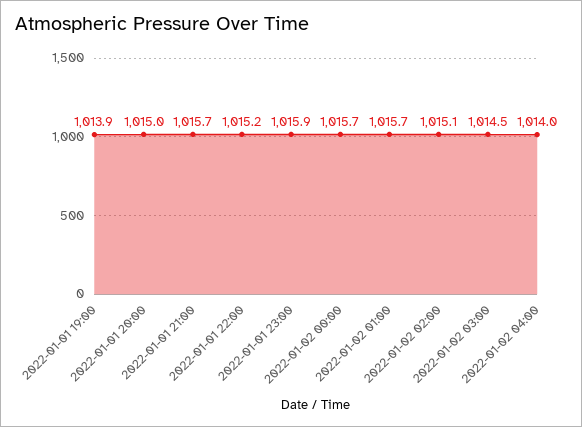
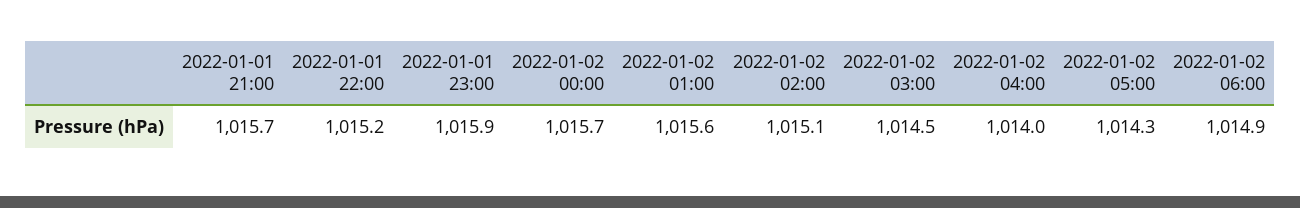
2022-01-01 19:00: 1013.9 -> none
2022-01-01 20:00: 1015 -> none
2022-01-02 01:00: 1015.7 -> 1015.6
2022-01-02 05:00: none -> 1014.3
2022-01-02 06:00: none -> 1014.9

